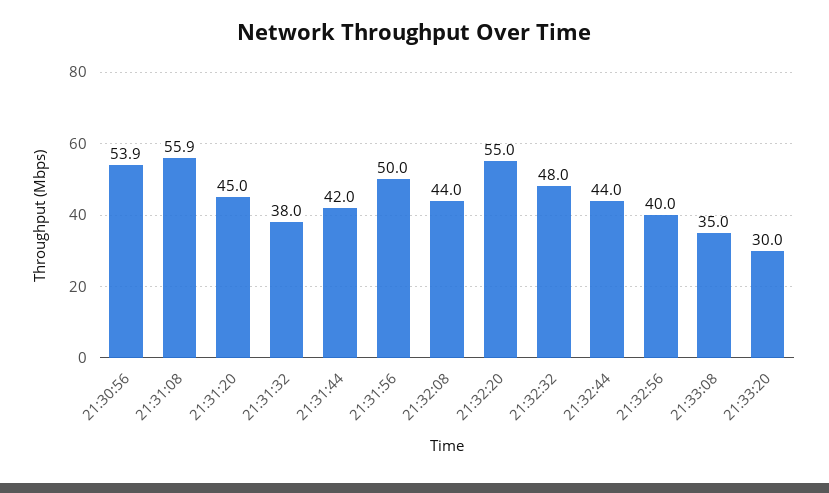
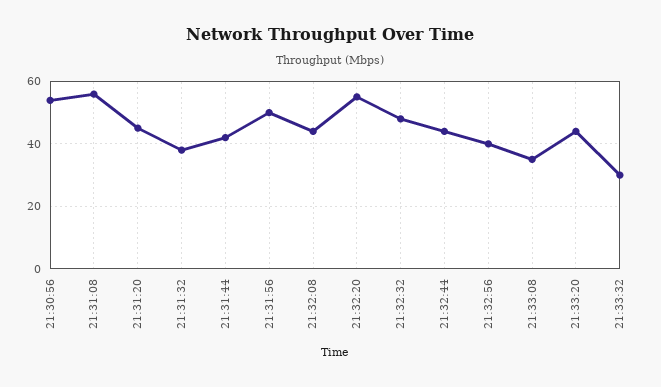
21:33:20: 30 -> 44
21:33:32: none -> 30

